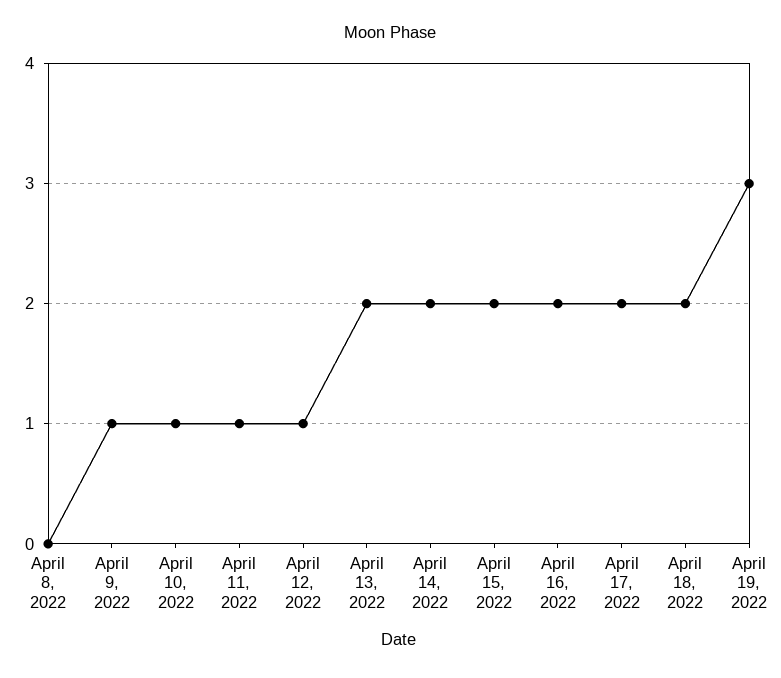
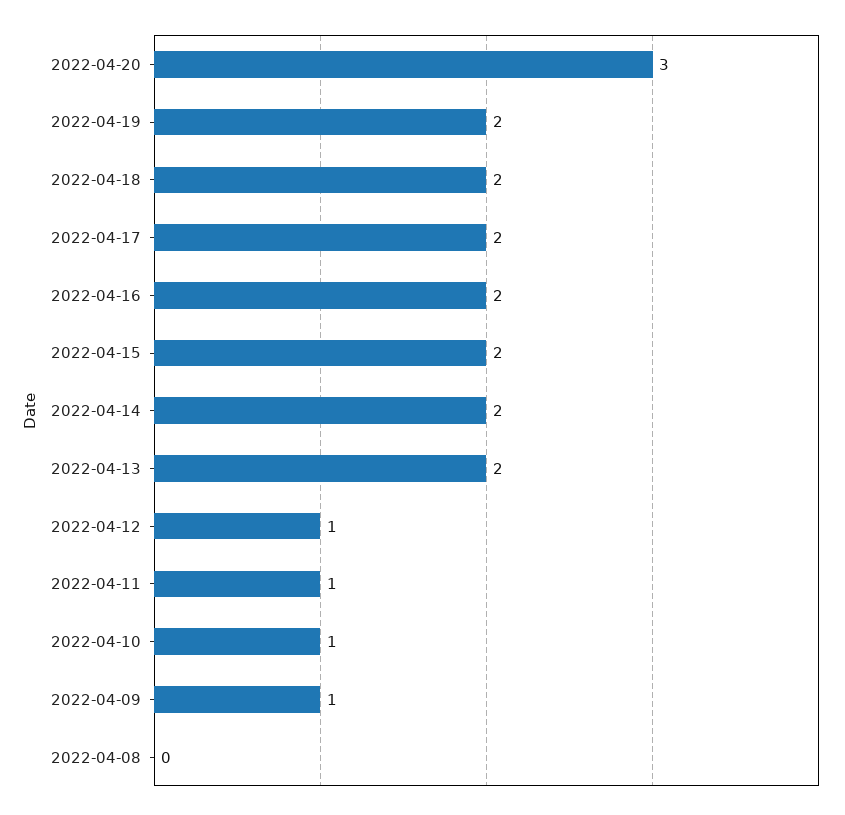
April 19, 2022: 3 -> 2
2022-04-20: none -> 3

